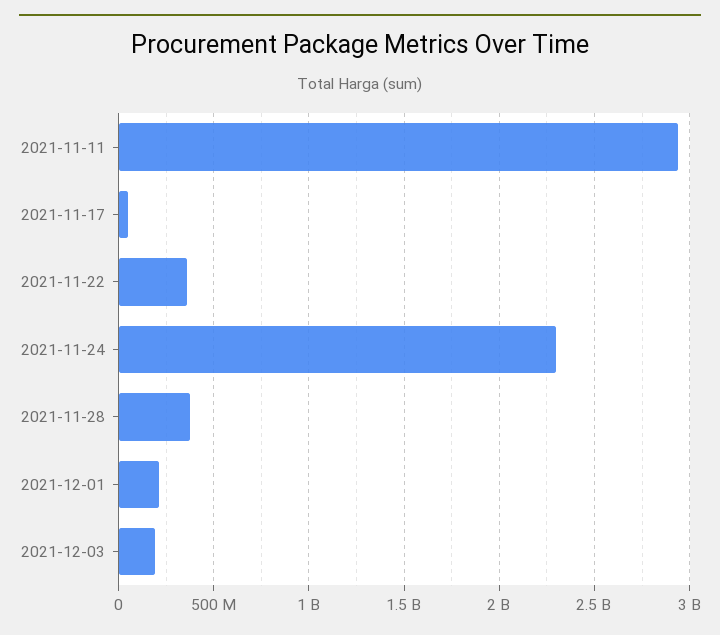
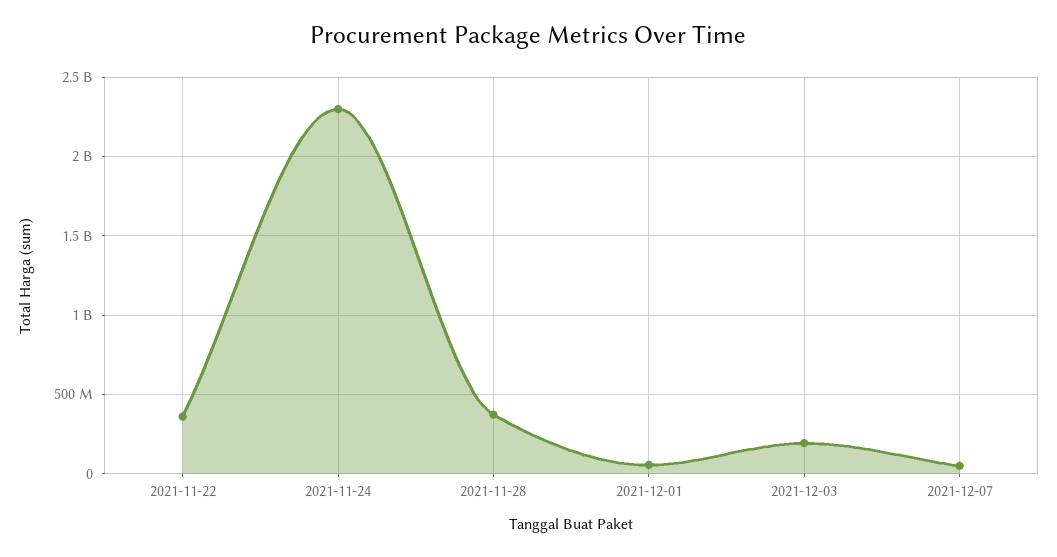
2021-11-11: 2950000000 -> none
2021-11-17: 50000000 -> none
2021-12-01: 200000000 -> 50000000
2021-12-07: none -> 50000000

